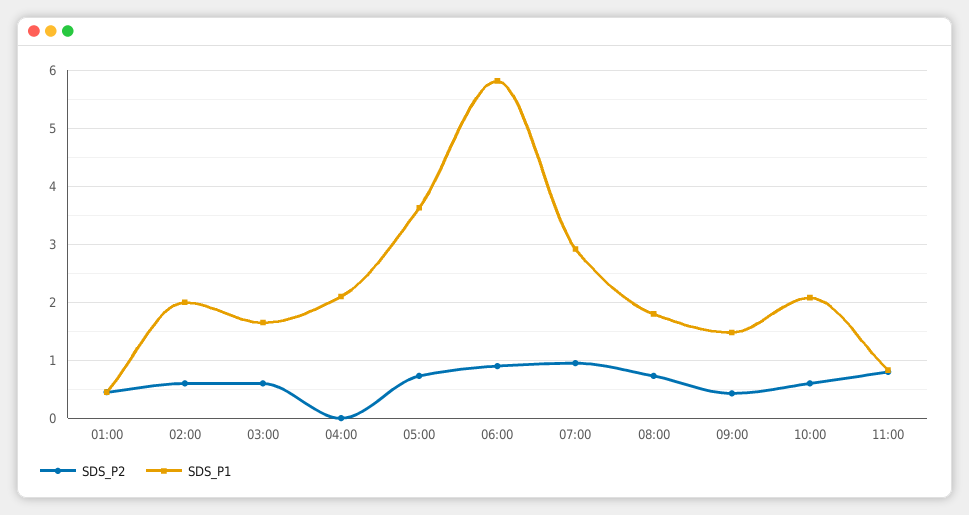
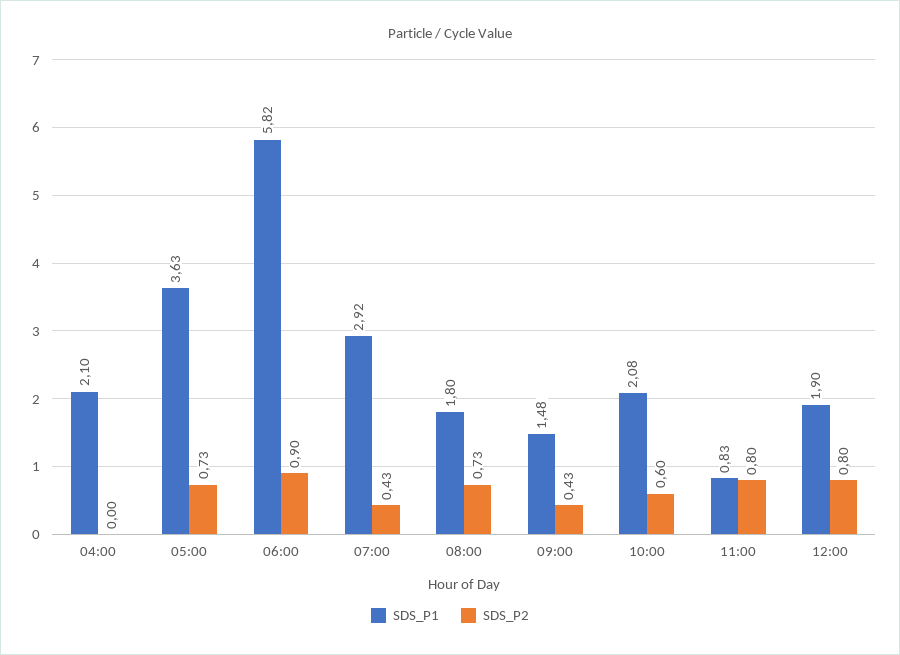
SDS_P2, 01:00: 0.4 -> none
SDS_P1, 01:00: 0.4 -> none
SDS_P2, 02:00: 0.6 -> none
SDS_P1, 02:00: 2 -> none
SDS_P2, 03:00: 0.6 -> none
SDS_P1, 03:00: 1.6 -> none
SDS_P2, 07:00: 1 -> 0.43
SDS_P1, 12:00: none -> 1.9
SDS_P2, 12:00: none -> 0.8

